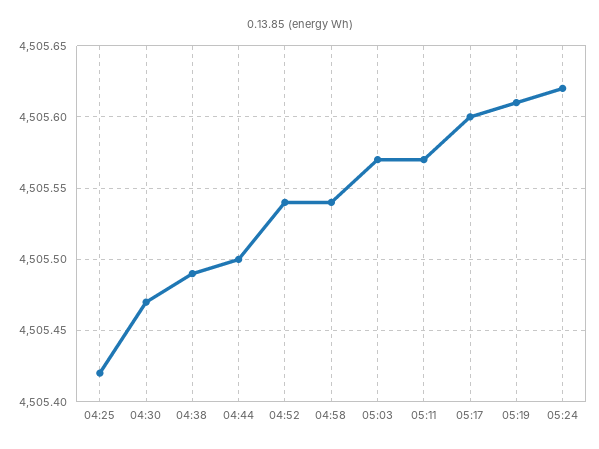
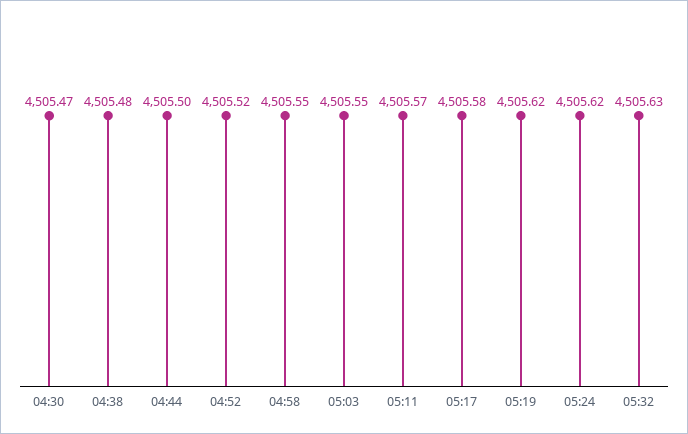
04:25: 4505.42 -> none
04:38: 4505.49 -> 4505.48
04:52: 4505.54 -> 4505.52
04:58: 4505.54 -> 4505.55
05:03: 4505.57 -> 4505.55
05:17: 4505.6 -> 4505.58
05:19: 4505.61 -> 4505.62
05:32: none -> 4505.63

